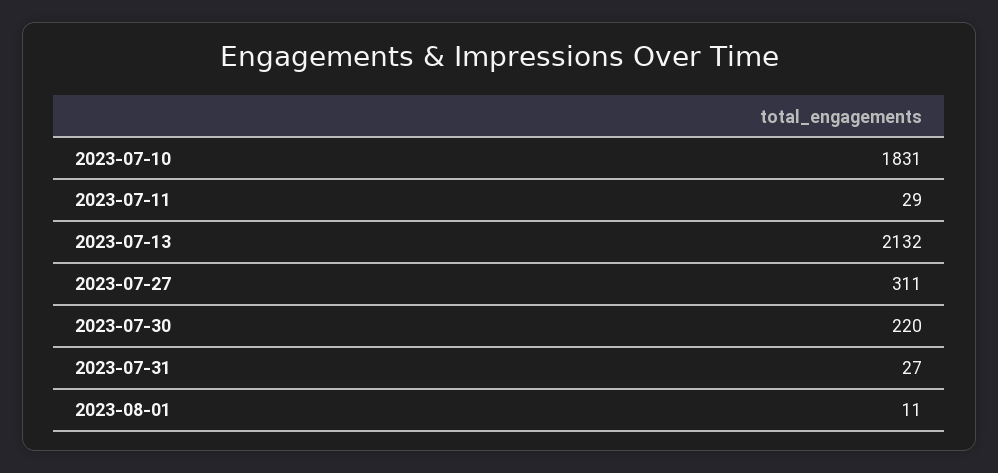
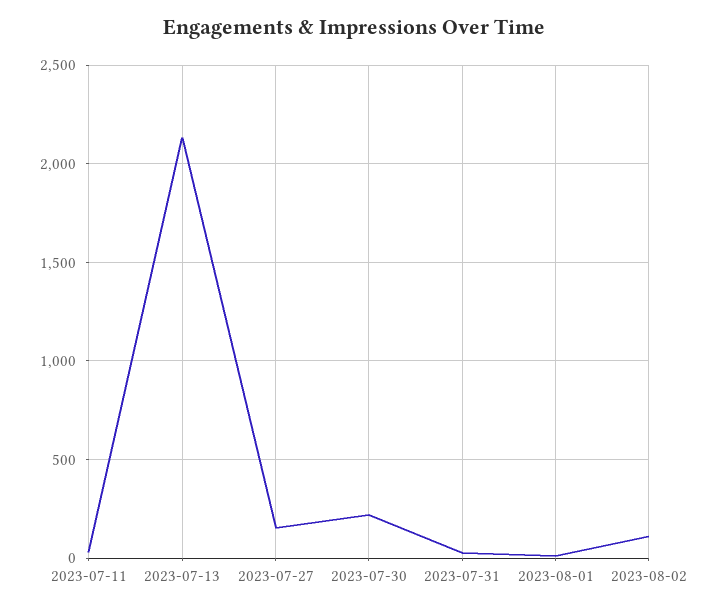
2023-07-10: 1831 -> none
2023-07-27: 311 -> 150
2023-08-02: none -> 100

